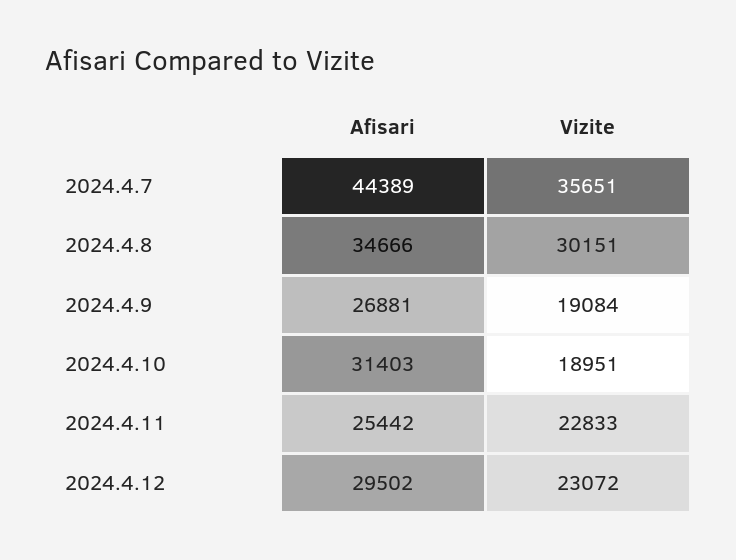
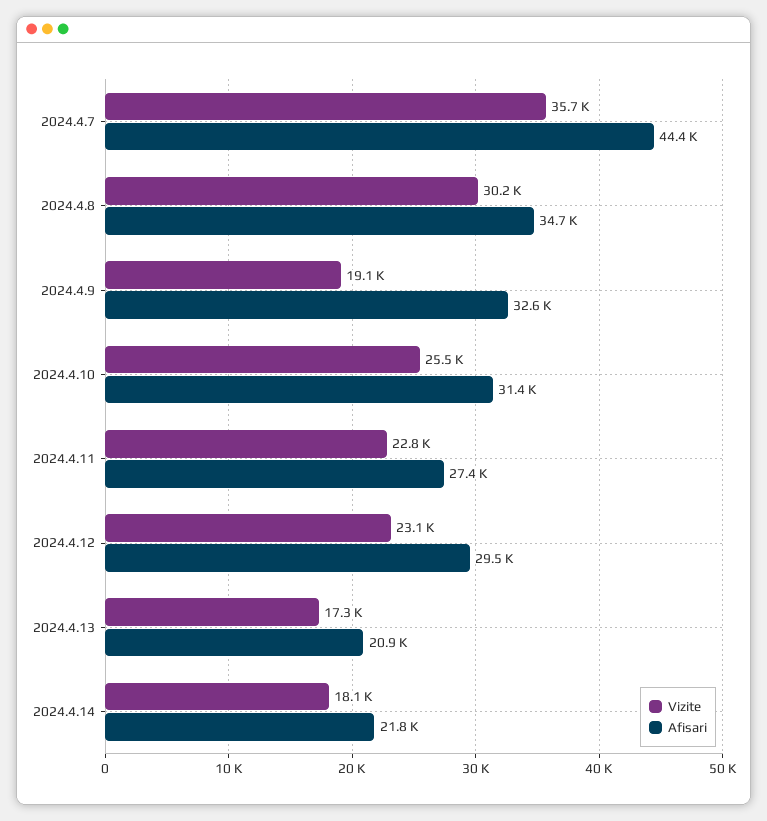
Afisari, 2024.4.9: 26881 -> 32600
Vizite, 2024.4.10: 18951 -> 25500
Afisari, 2024.4.11: 25442 -> 27400
Vizite, 2024.4.13: none -> 17300
Afisari, 2024.4.13: none -> 20900
Vizite, 2024.4.14: none -> 18100
Afisari, 2024.4.14: none -> 21800

